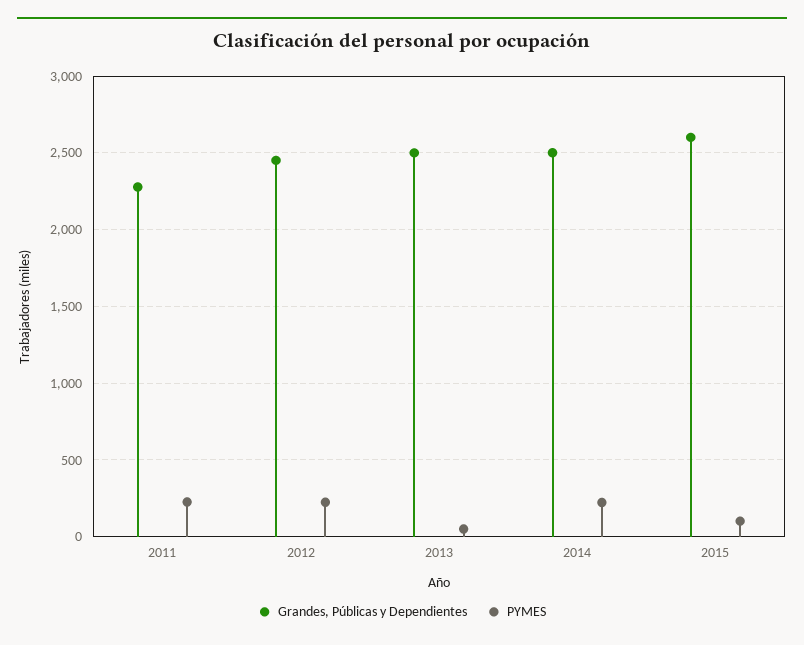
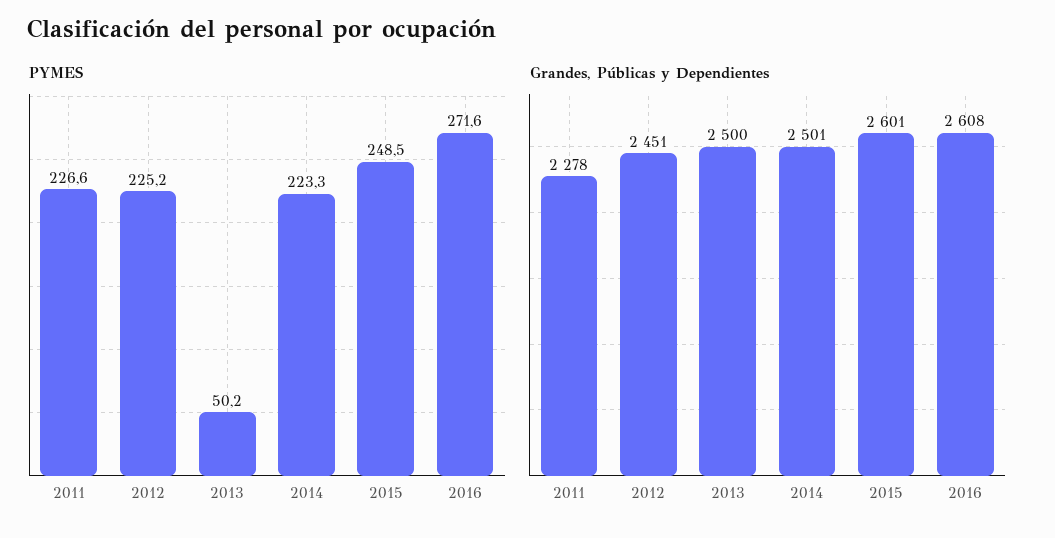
PYMES, 2015: 100 -> 248.5
PYMES, 2016: none -> 271.6
Grandes, Públicas y Dependientes, 2016: none -> 2608

